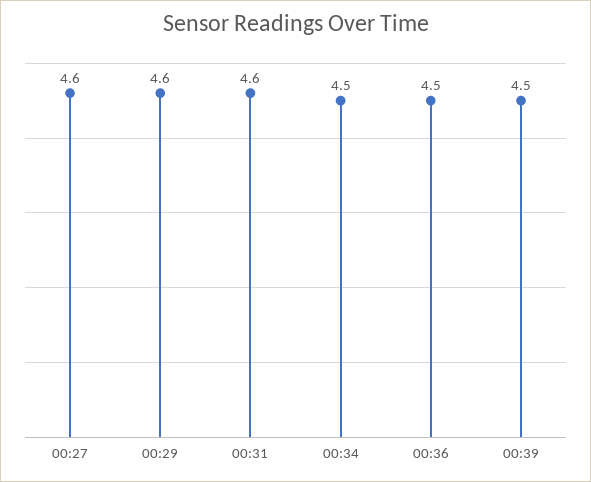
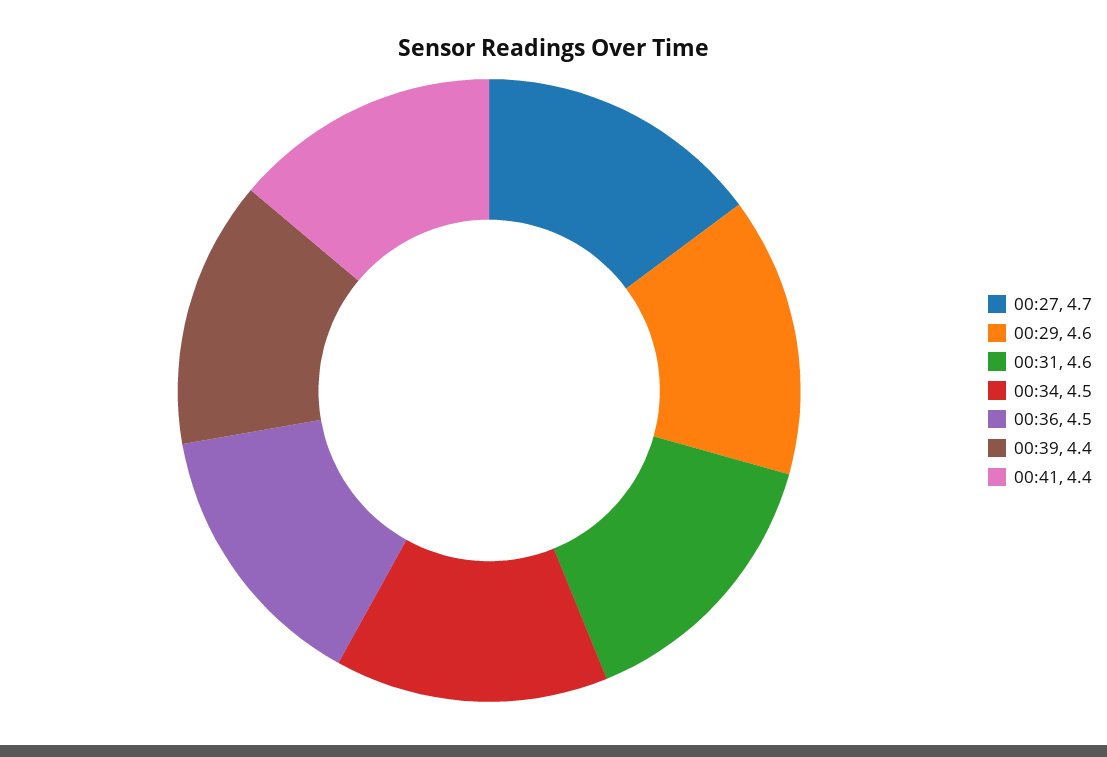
00:27: 4.6 -> 4.7
00:39: 4.5 -> 4.4
00:41: none -> 4.4

